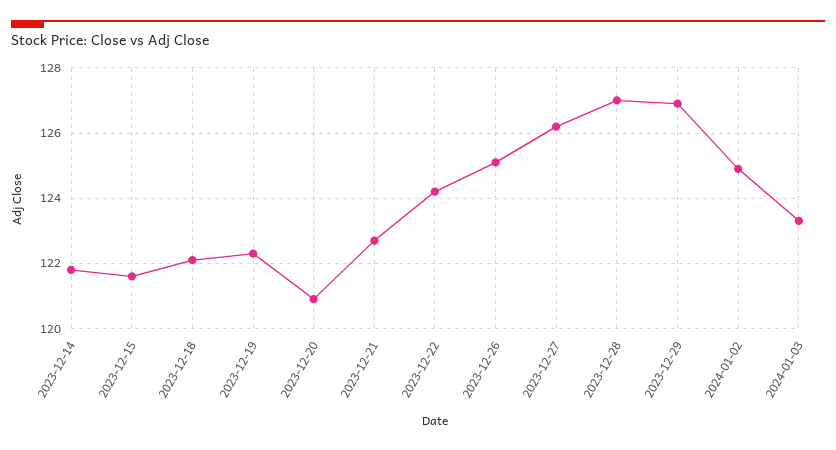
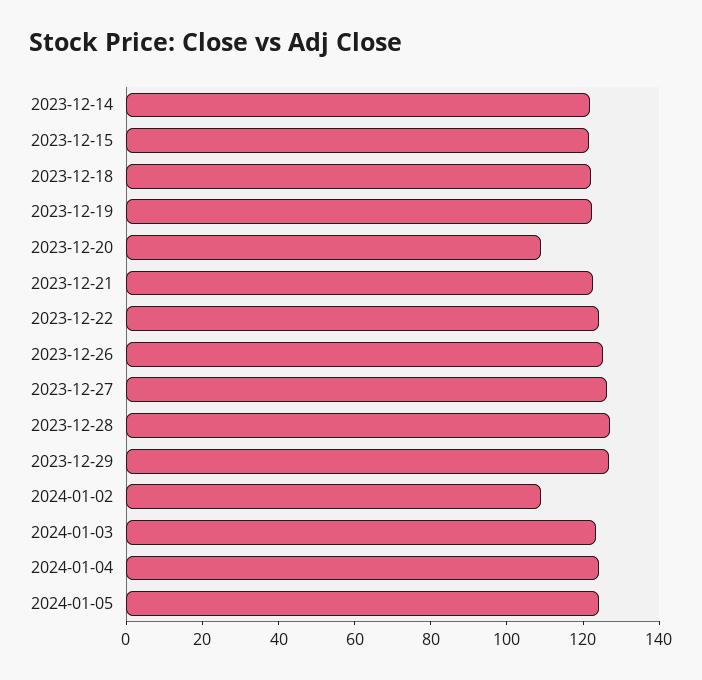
2023-12-20: 121 -> 110
2024-01-02: 125 -> 110
2024-01-04: none -> 125
2024-01-05: none -> 125

